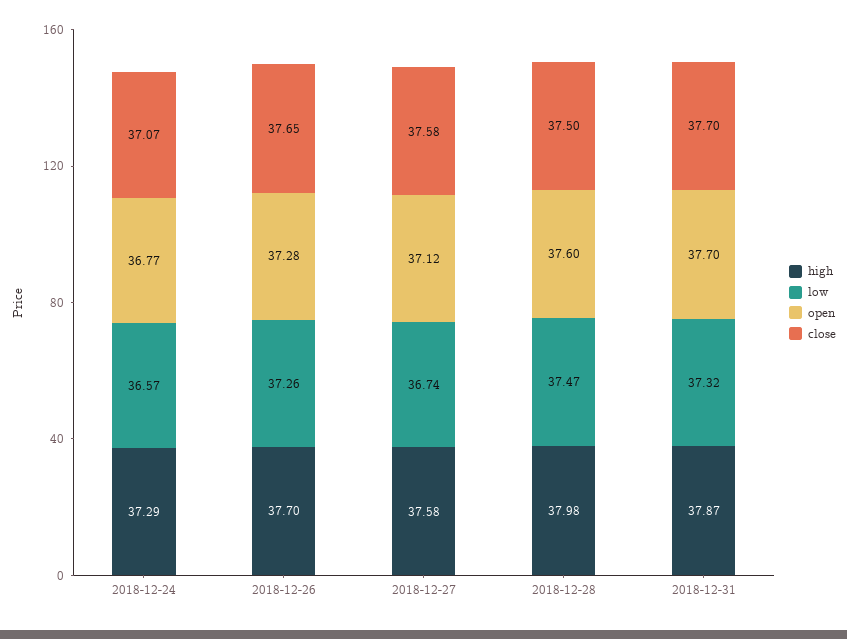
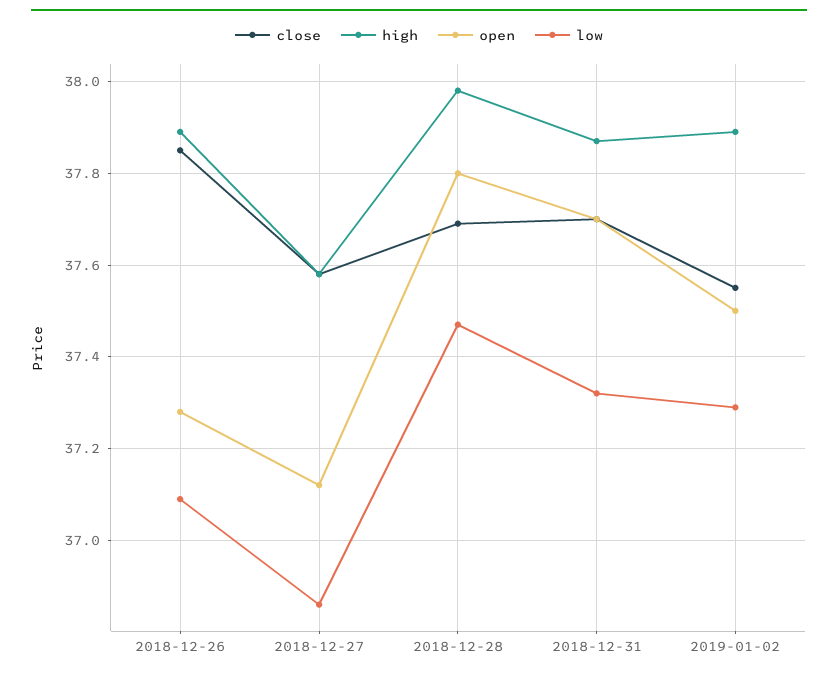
high, 2018-12-24: 37.29 -> none
low, 2018-12-24: 36.57 -> none
open, 2018-12-24: 36.77 -> none
close, 2018-12-24: 37.07 -> none
high, 2018-12-26: 37.7 -> 37.9
low, 2018-12-26: 37.26 -> 37.1
close, 2018-12-26: 37.65 -> 37.85
low, 2018-12-27: 36.74 -> 36.85
open, 2018-12-28: 37.6 -> 37.8
close, 2018-12-28: 37.5 -> 37.7
close, 2019-01-02: none -> 37.55
high, 2019-01-02: none -> 37.9
open, 2019-01-02: none -> 37.5
low, 2019-01-02: none -> 37.3

